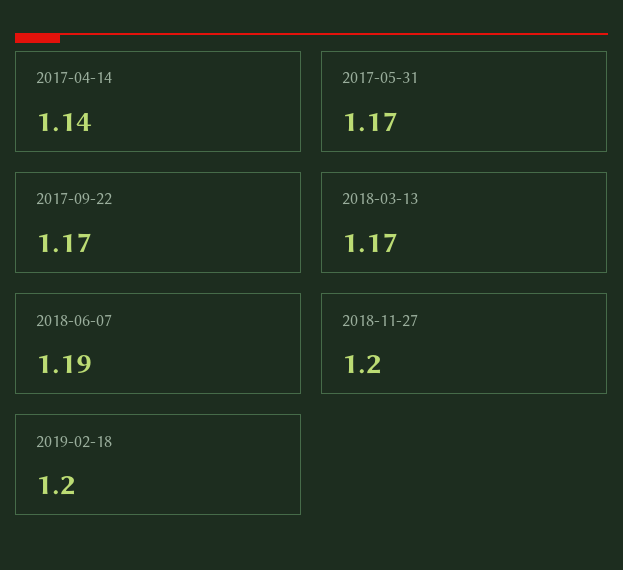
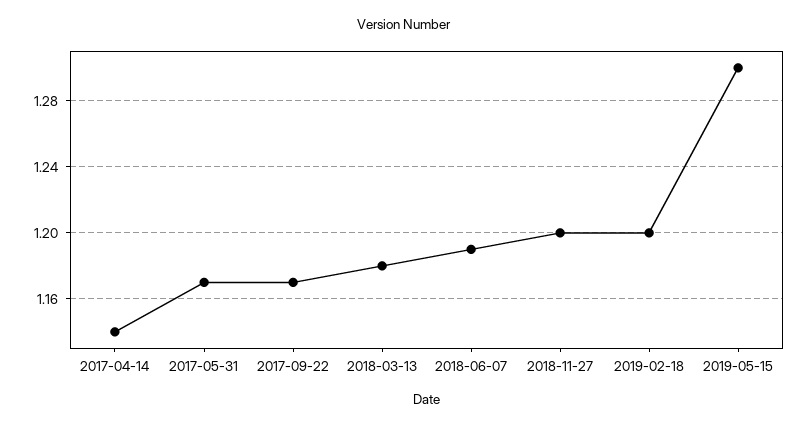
2018-03-13: 1.17 -> 1.18
2019-05-15: none -> 1.3

